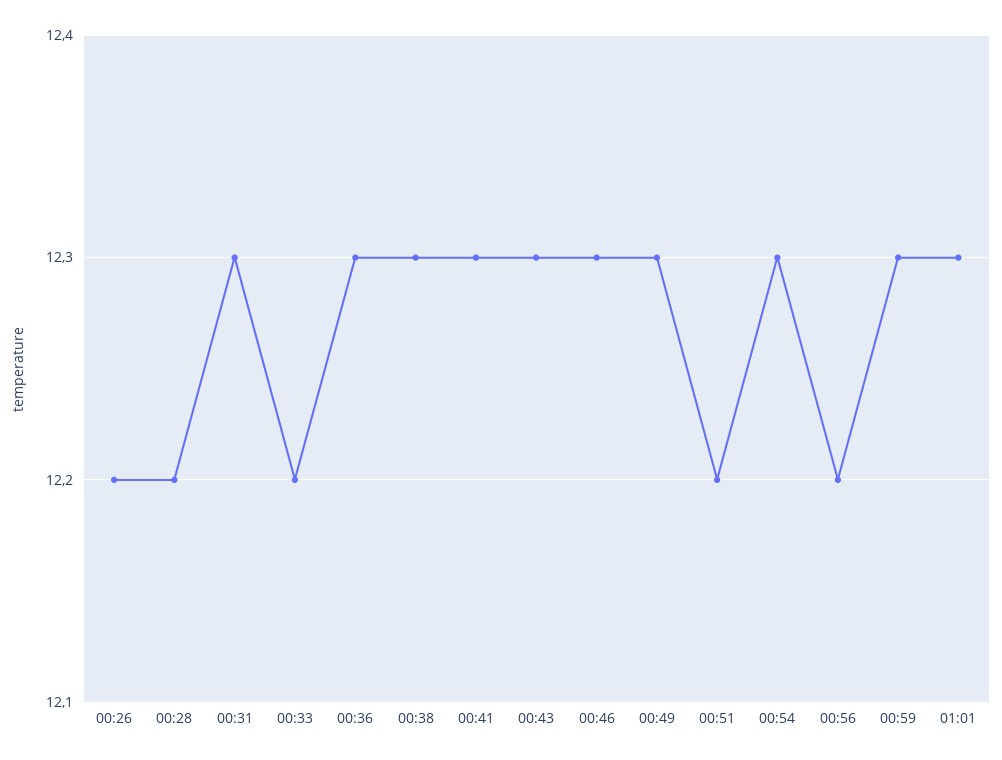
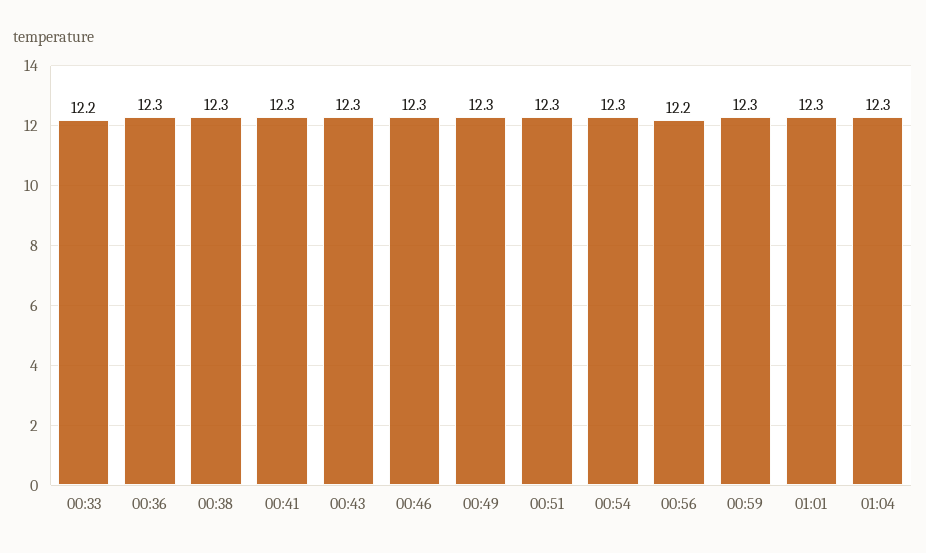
00:26: 12.2 -> none
00:28: 12.2 -> none
00:31: 12.3 -> none
00:51: 12.2 -> 12.3
01:04: none -> 12.3

